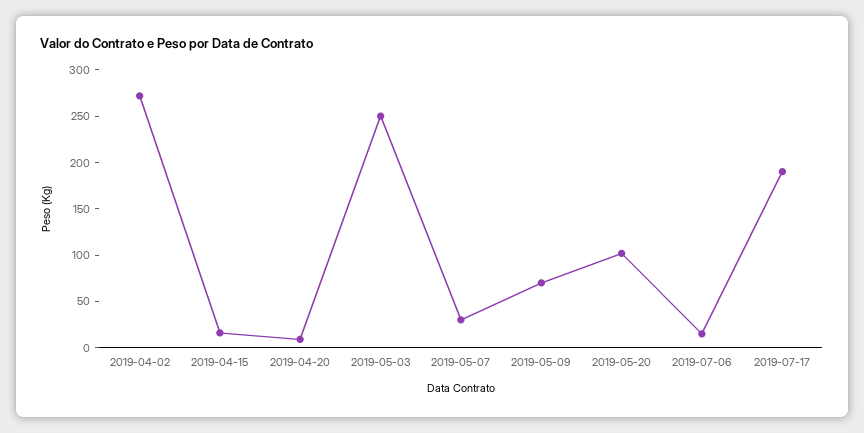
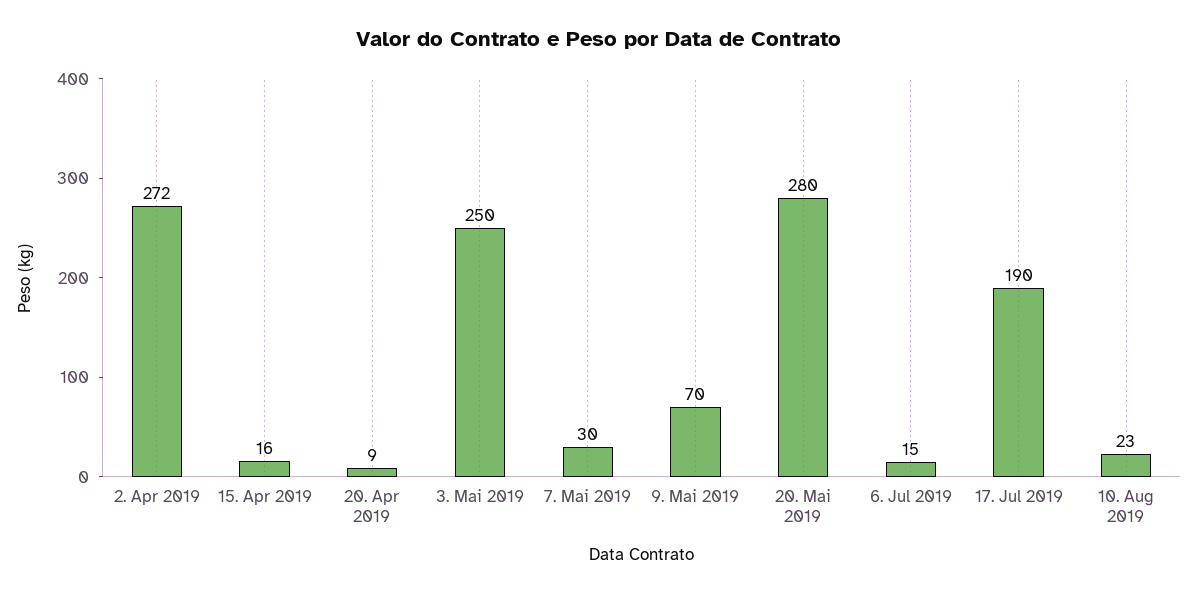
2019-05-20: 100 -> 280
10. Aug 2019: none -> 23

